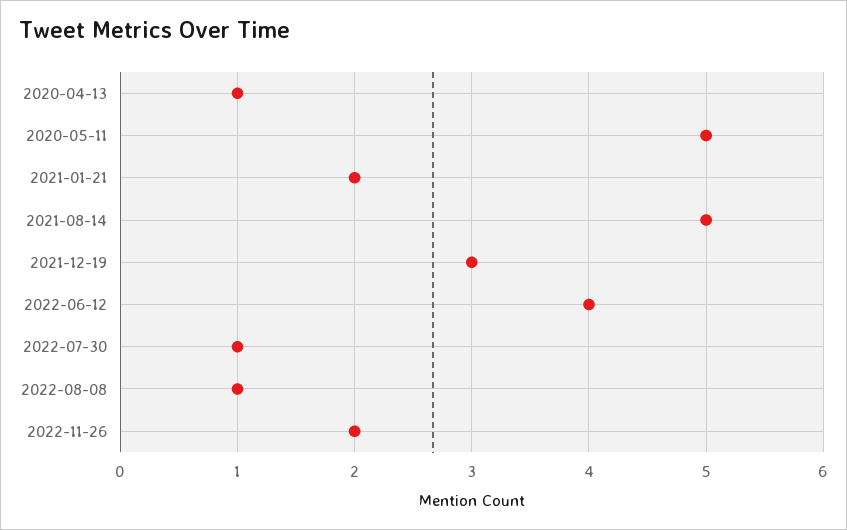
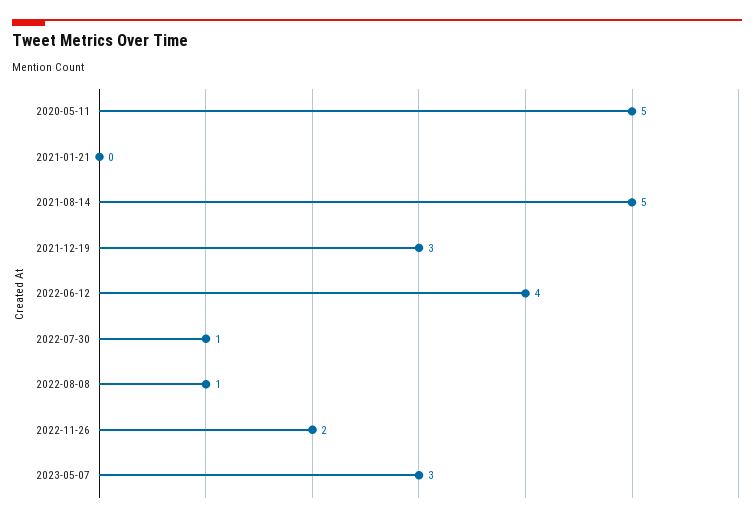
2020-04-13: 1 -> none
2021-01-21: 2 -> 0
2023-05-07: none -> 3

